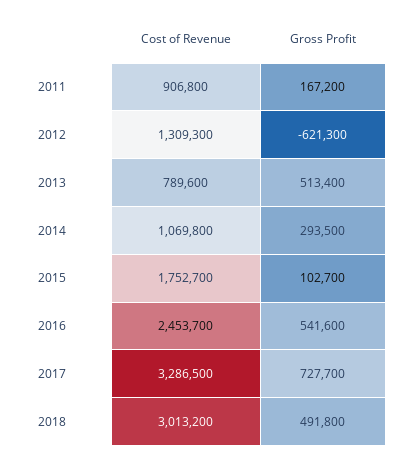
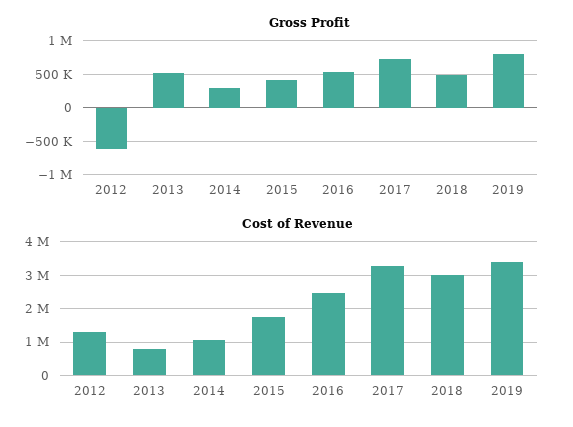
Cost of Revenue, 2011: 906800 -> none
Gross Profit, 2011: 167200 -> none
Gross Profit, 2015: 102700 -> 400000
Gross Profit, 2019: none -> 800000
Cost of Revenue, 2019: none -> 3400000

